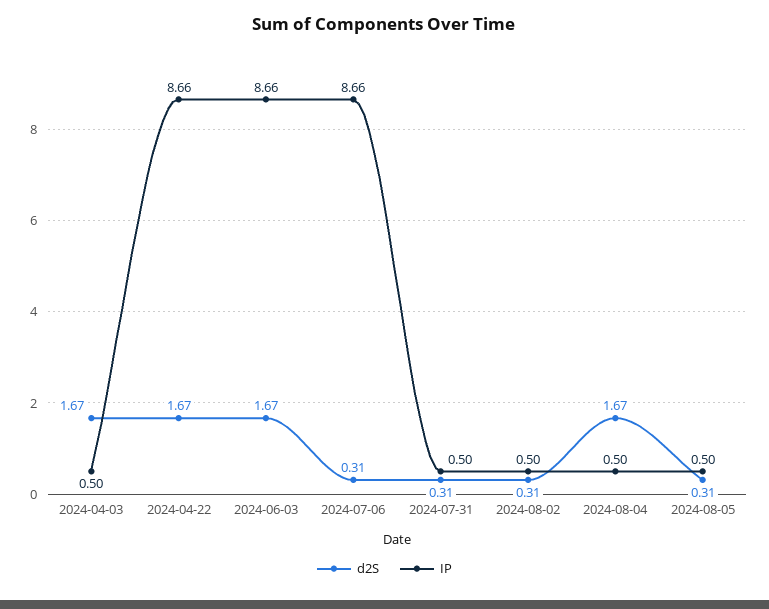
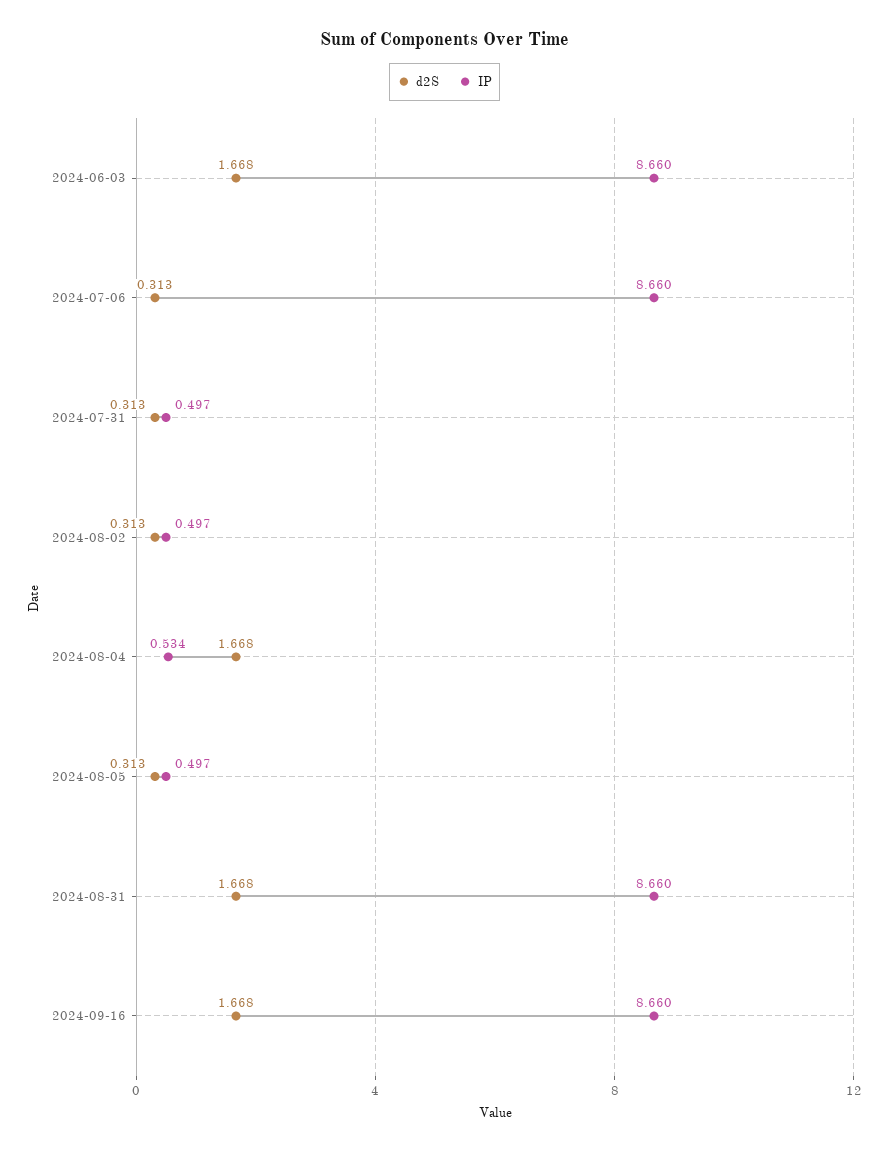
d2S, 2024-04-03: 1.67 -> none
IP, 2024-04-03: 0.5 -> none
d2S, 2024-04-22: 1.67 -> none
IP, 2024-04-22: 8.66 -> none
IP, 2024-08-04: 0.5 -> 0.534
d2S, 2024-08-31: none -> 1.668
IP, 2024-08-31: none -> 8.66
d2S, 2024-09-16: none -> 1.668
IP, 2024-09-16: none -> 8.66

